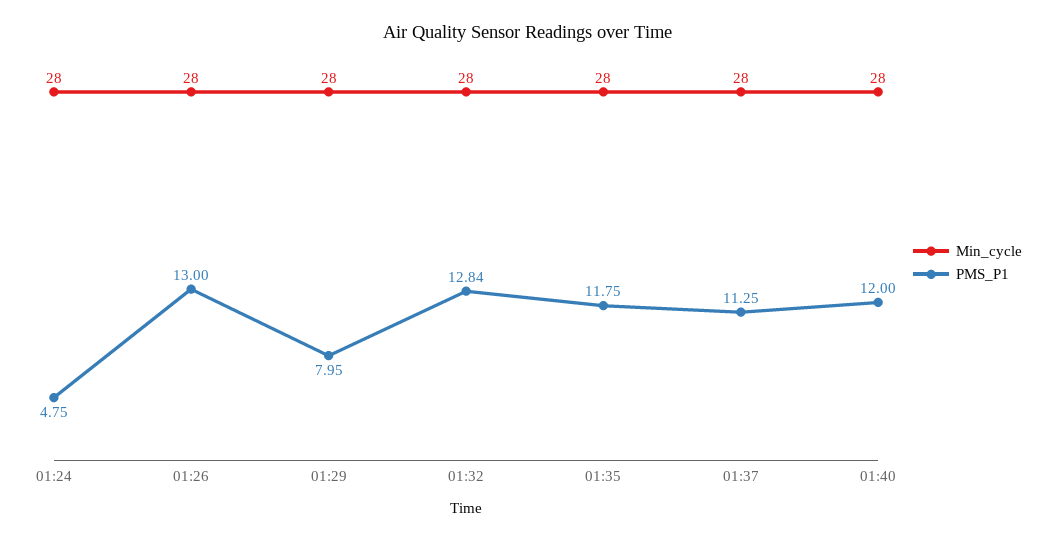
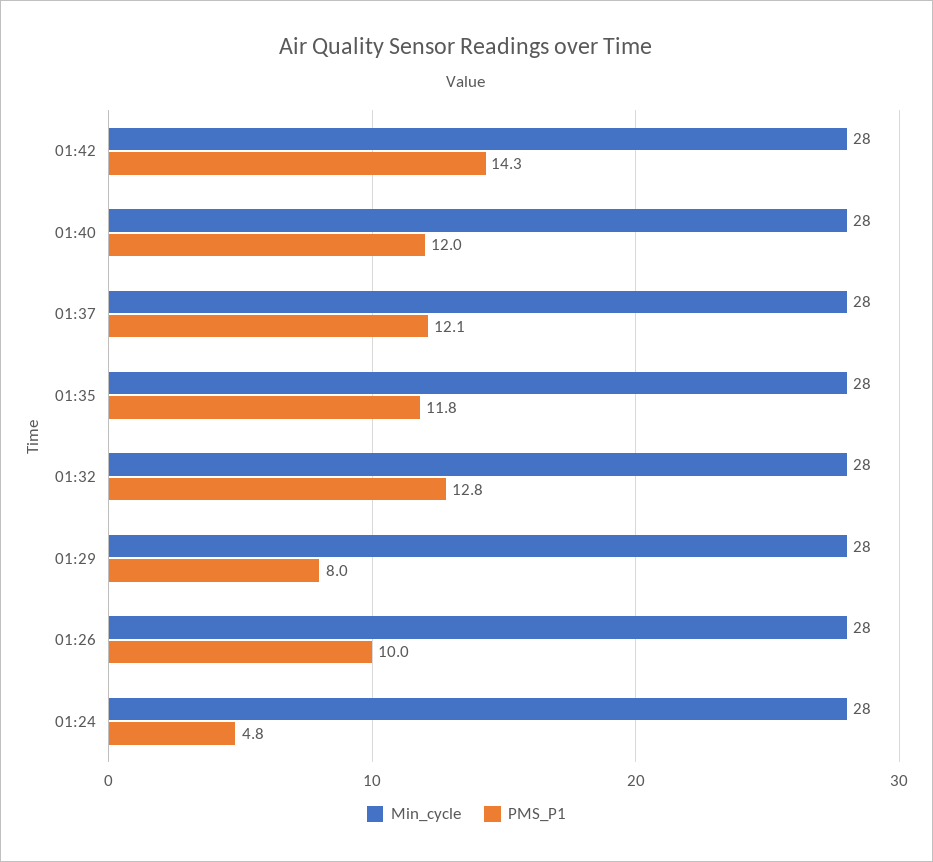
PMS_P1, 01:26: 13 -> 10
PMS_P1, 01:37: 11.25 -> 12.1
Min_cycle, 01:42: none -> 28
PMS_P1, 01:42: none -> 14.3

